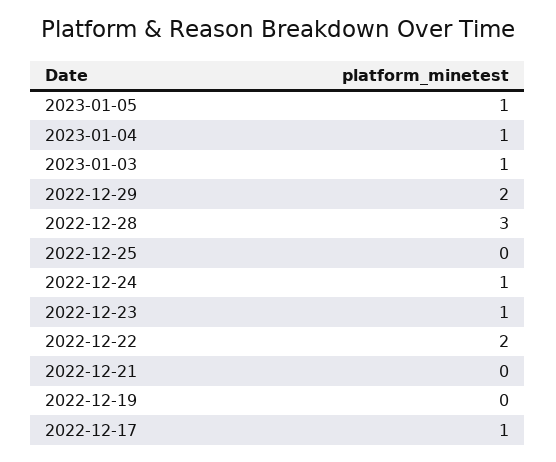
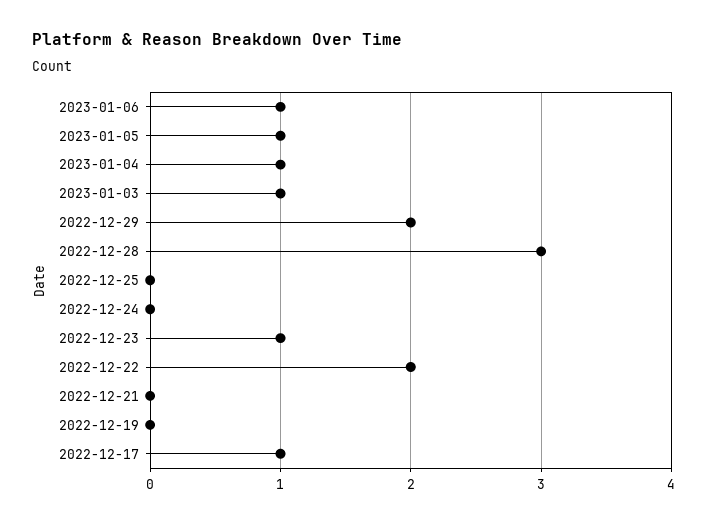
2022-12-24: 1 -> 0
2023-01-06: none -> 1

